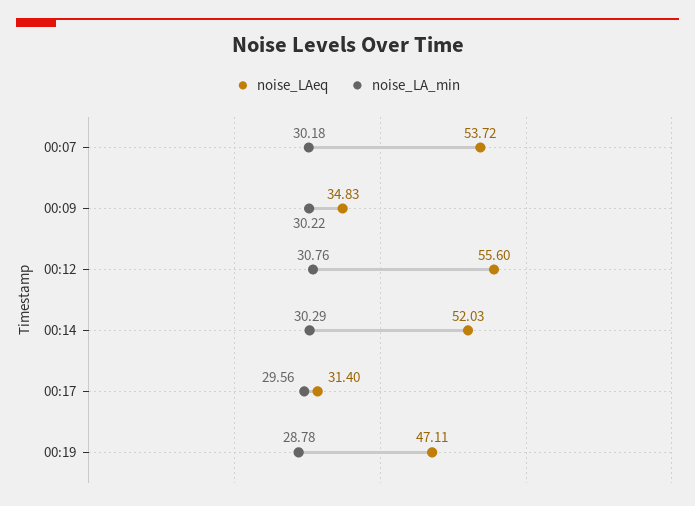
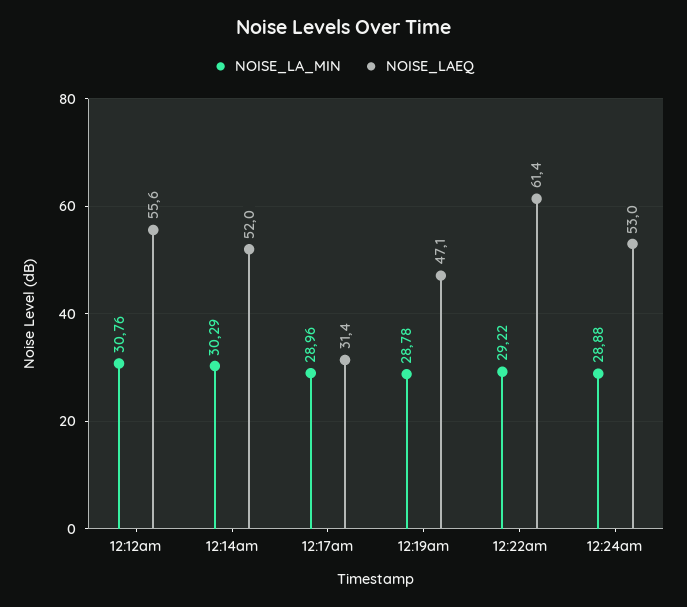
noise_LAeq, 00:07: 53.72 -> none
noise_LA_min, 00:07: 30.18 -> none
noise_LAeq, 00:09: 34.83 -> none
noise_LA_min, 00:09: 30.22 -> none
noise_LA_min, 00:17: 29.56 -> 28.96
noise_LA_min, 12:22am: none -> 29.22
noise_LAeq, 12:22am: none -> 61.4
noise_LA_min, 12:24am: none -> 28.88
noise_LAeq, 12:24am: none -> 53

